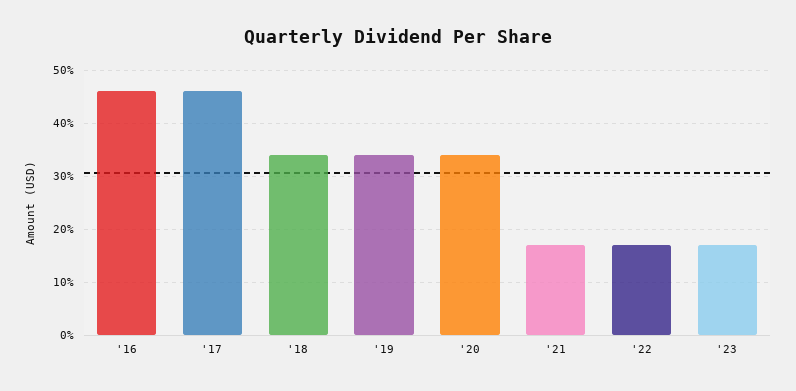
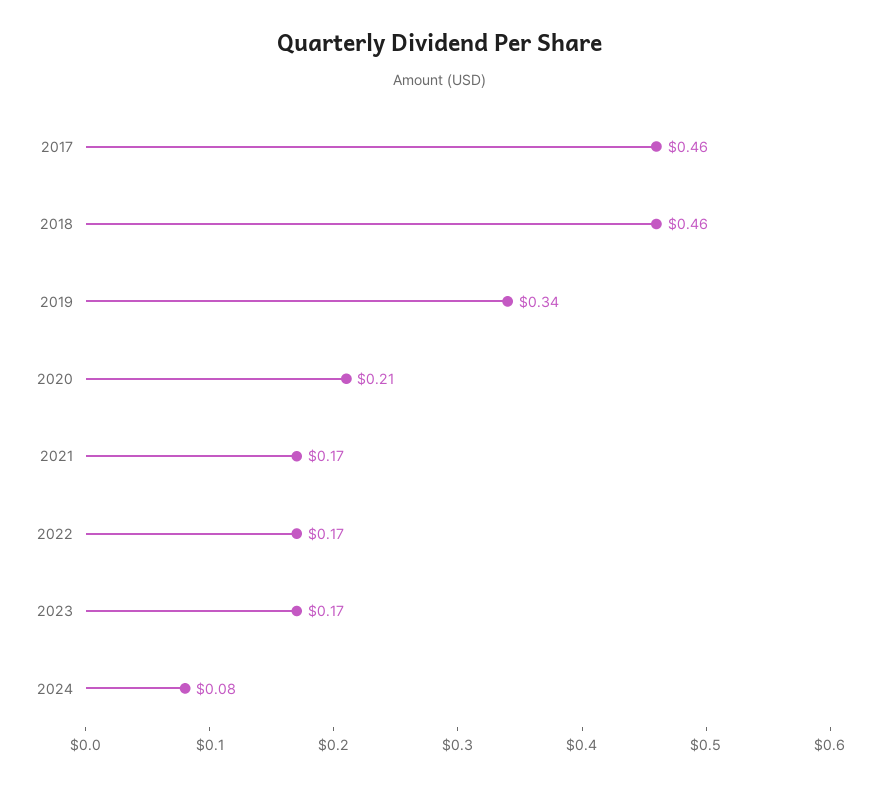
'16: 0.45 -> none
'18: 0.35 -> 0.46
'20: 0.35 -> 0.21
2024: none -> 0.08

